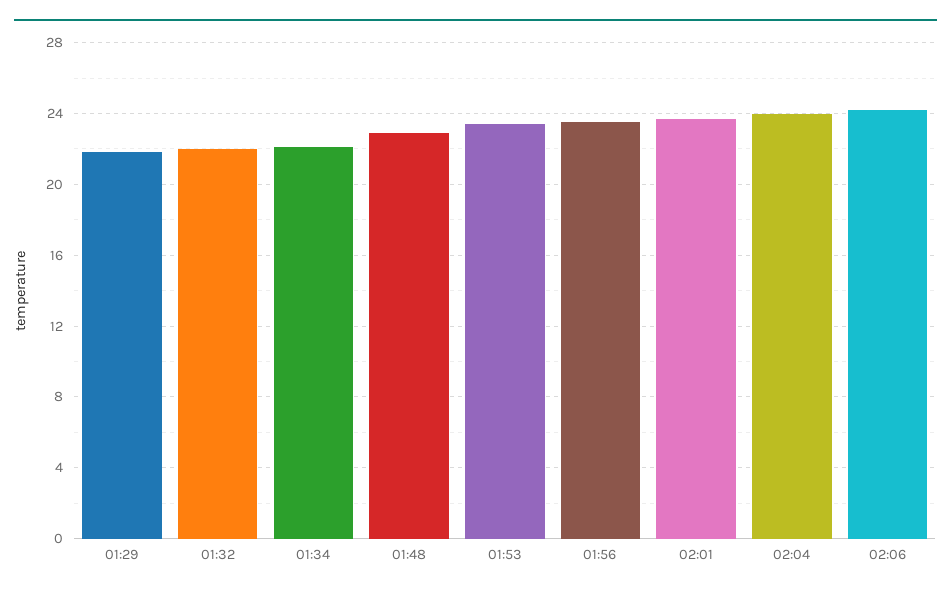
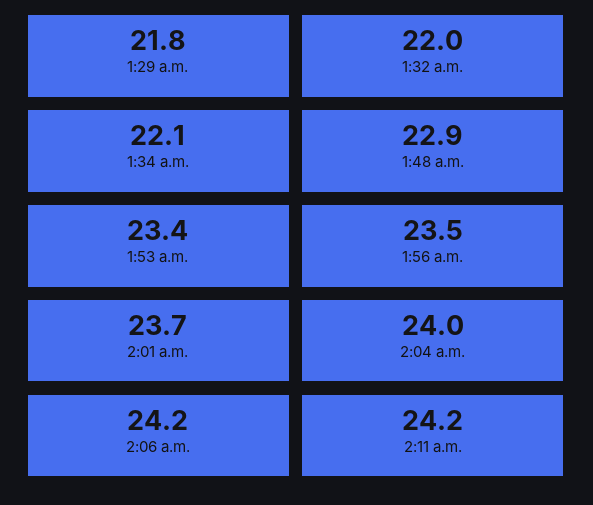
2:11 a.m.: none -> 24.2

